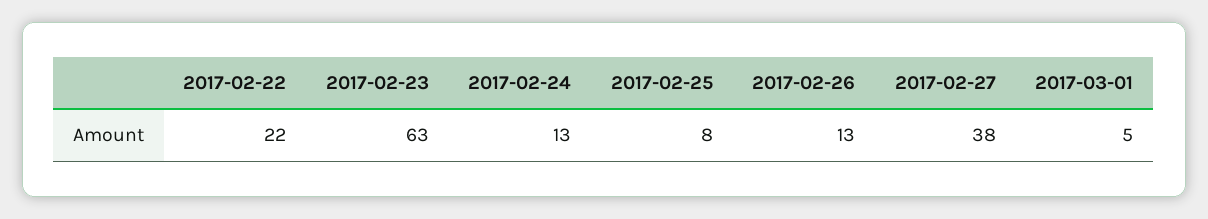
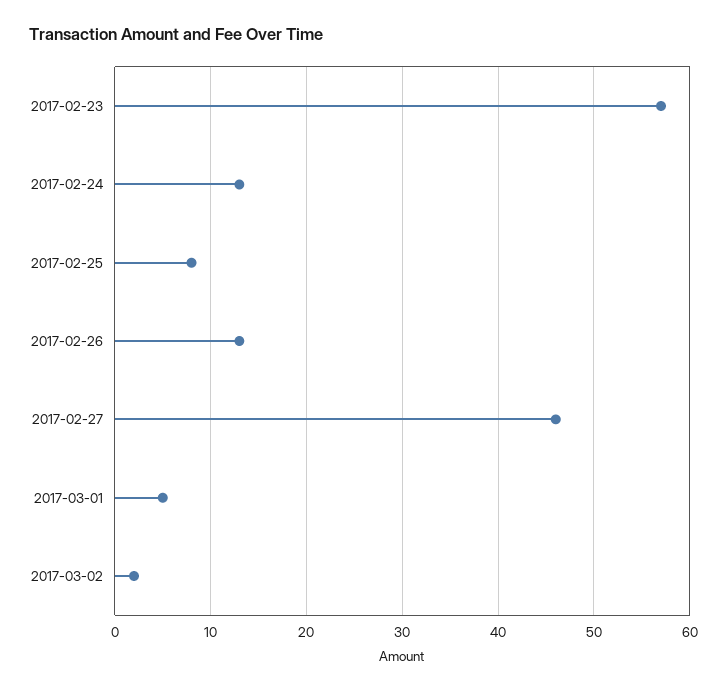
2017-02-22: 22 -> none
2017-02-23: 63 -> 57
2017-02-27: 38 -> 46
2017-03-02: none -> 2

